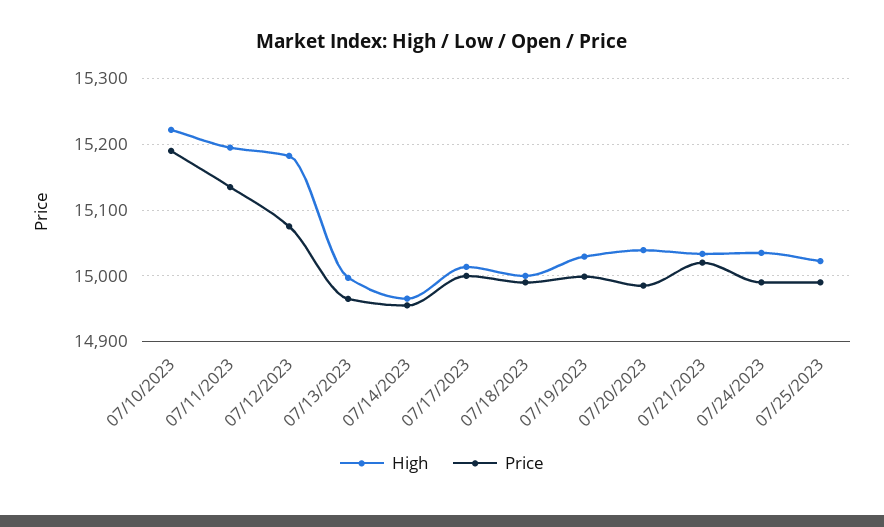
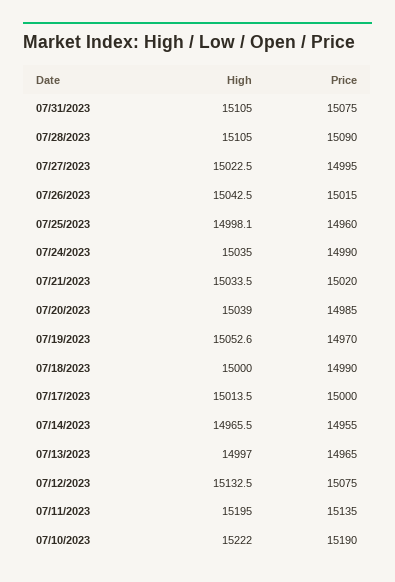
High, 07/12/2023: 15180 -> 15132.5
High, 07/19/2023: 15030 -> 15052.6
Price, 07/19/2023: 15000 -> 14970
High, 07/25/2023: 15020 -> 14998.1
Price, 07/25/2023: 14990 -> 14960
High, 07/31/2023: none -> 15105
Price, 07/31/2023: none -> 15075
High, 07/28/2023: none -> 15105
Price, 07/28/2023: none -> 15090
High, 07/27/2023: none -> 15022.5
Price, 07/27/2023: none -> 14995
High, 07/26/2023: none -> 15042.5
Price, 07/26/2023: none -> 15015

